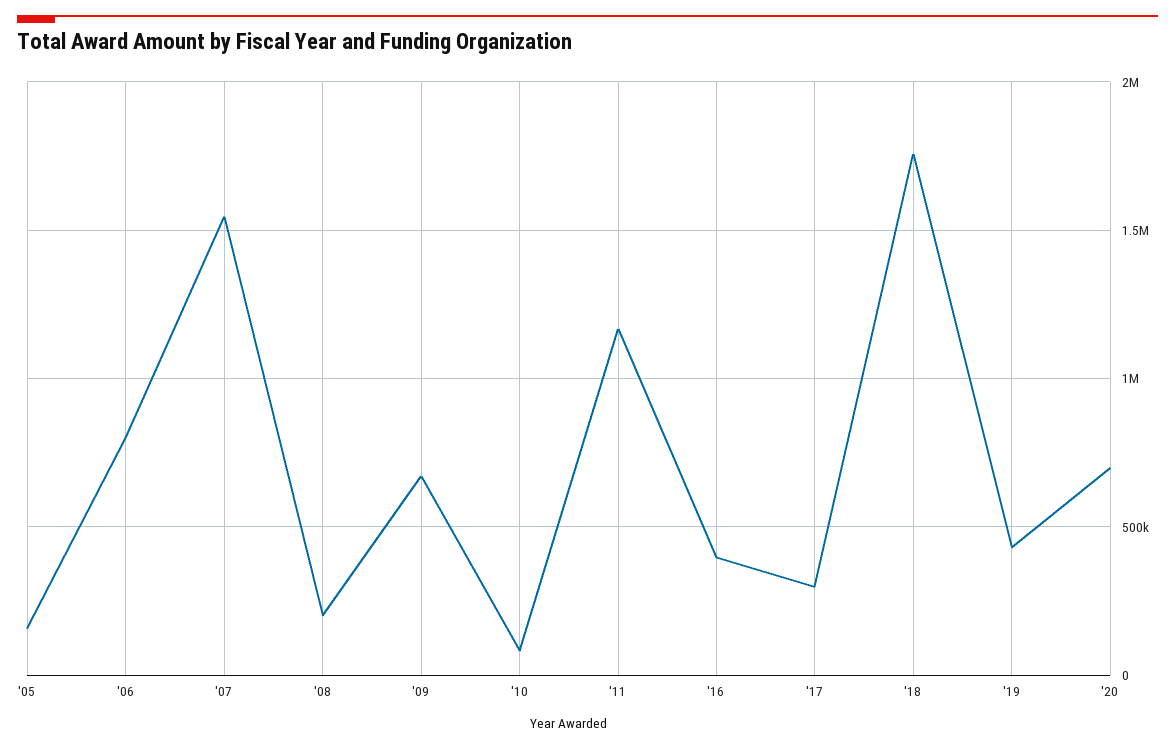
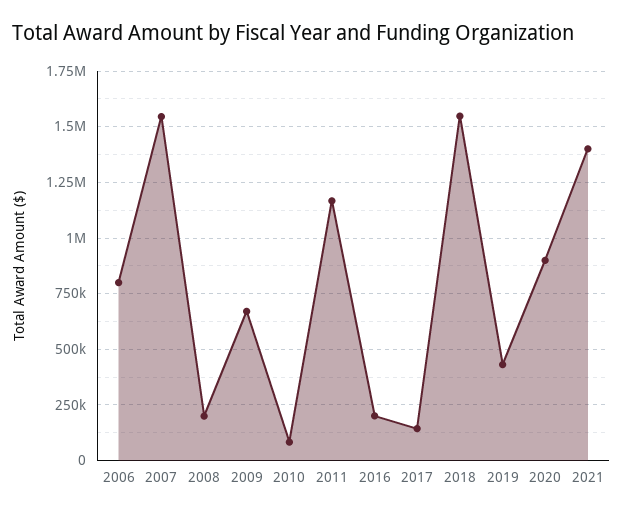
'05: 150000 -> none
'16: 400000 -> 200000
'17: 300000 -> 150000
'18: 1750000 -> 1550000
'20: 700000 -> 900000
2021: none -> 1400000

